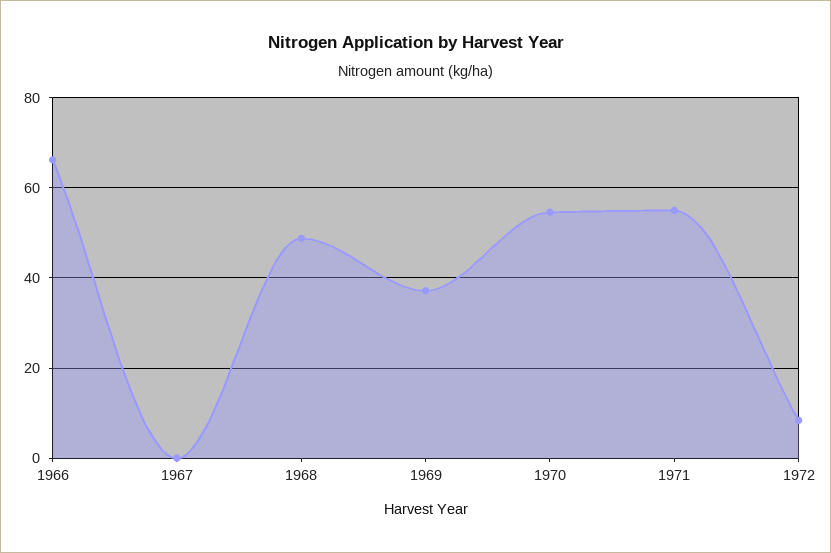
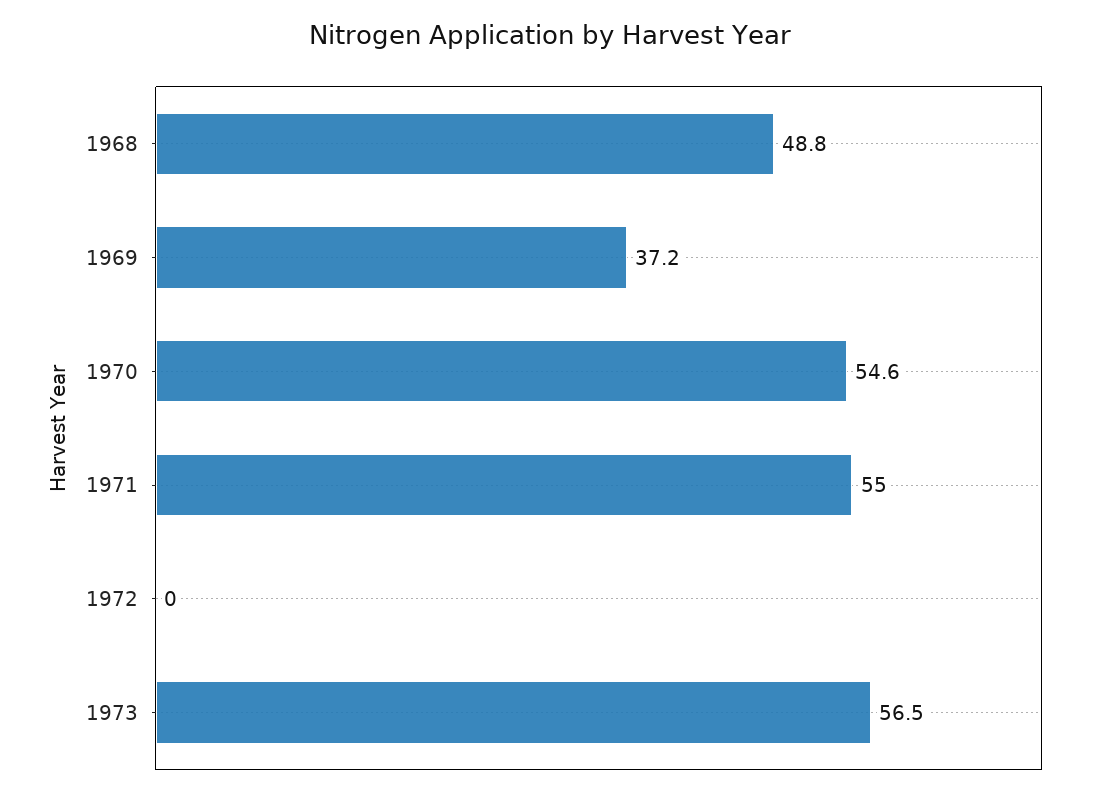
1966: 66 -> none
1967: 0 -> none
1972: 8 -> 0
1973: none -> 56.5

